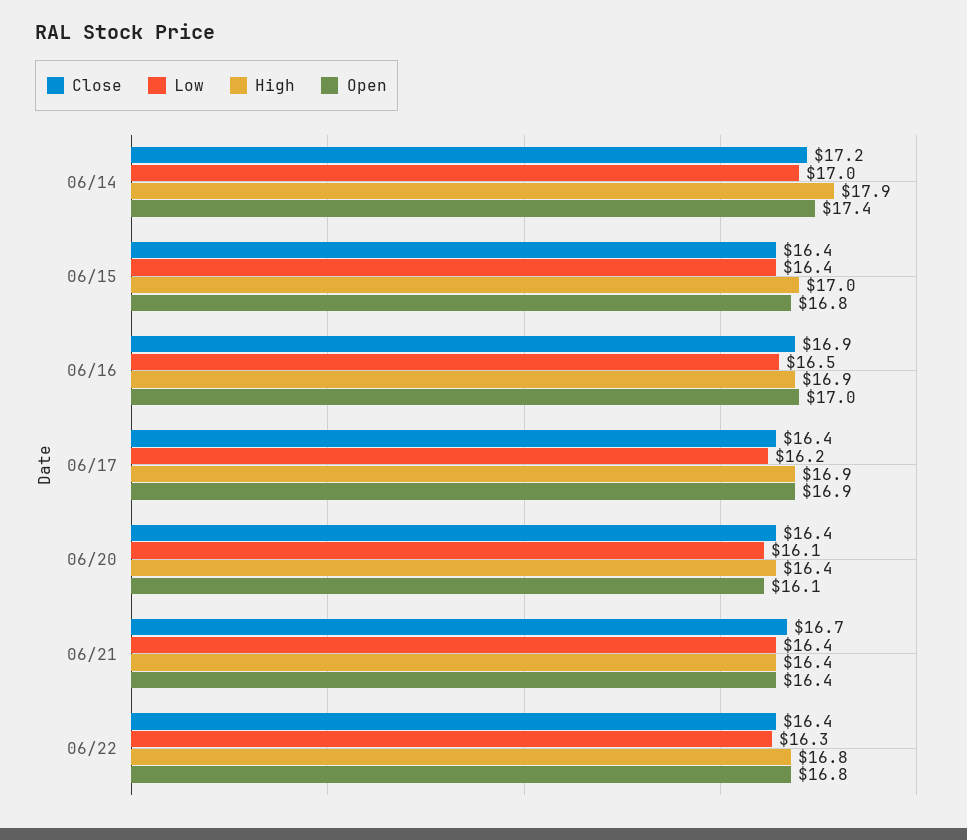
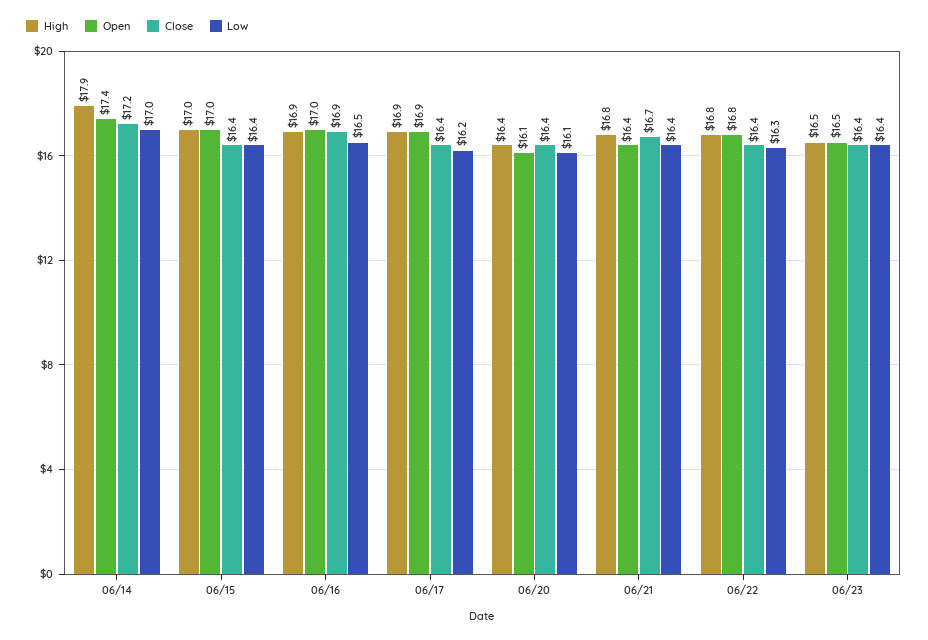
Open, 06/15: 16.8 -> 17
High, 06/21: 16.4 -> 16.8
High, 06/23: none -> 16.5
Open, 06/23: none -> 16.5
Close, 06/23: none -> 16.4
Low, 06/23: none -> 16.4

